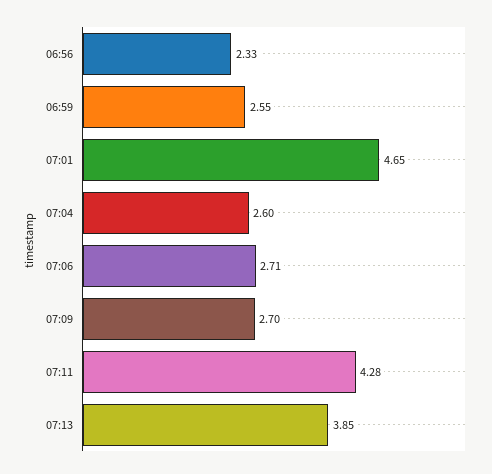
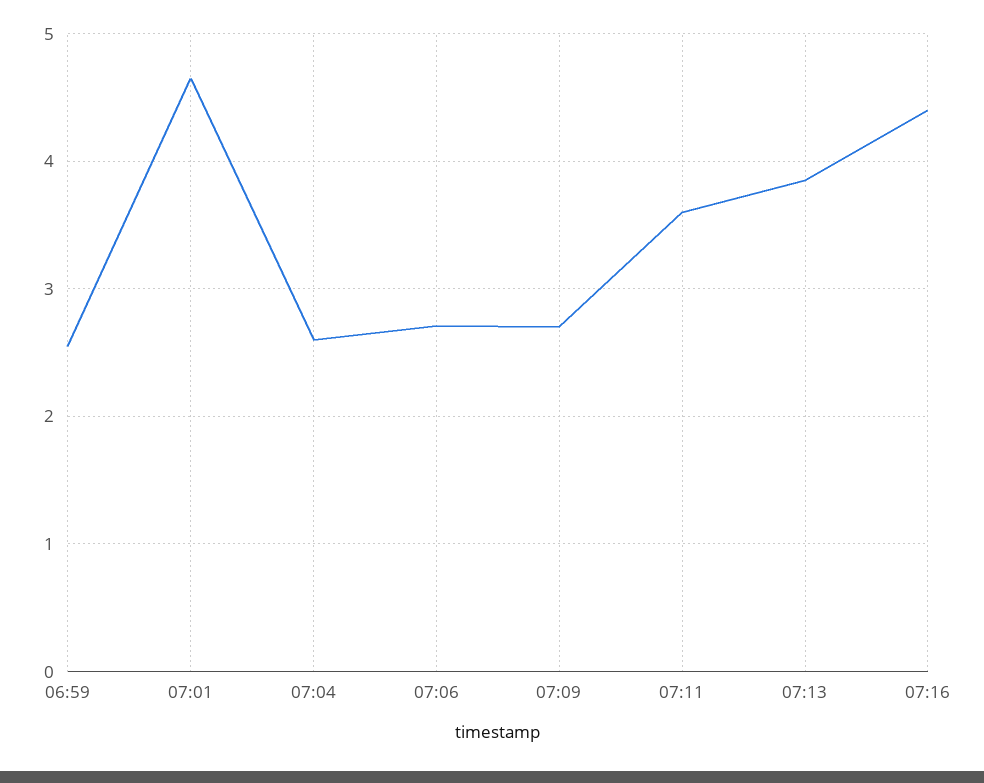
06:56: 2.33 -> none
07:11: 4.28 -> 3.6
07:16: none -> 4.4

